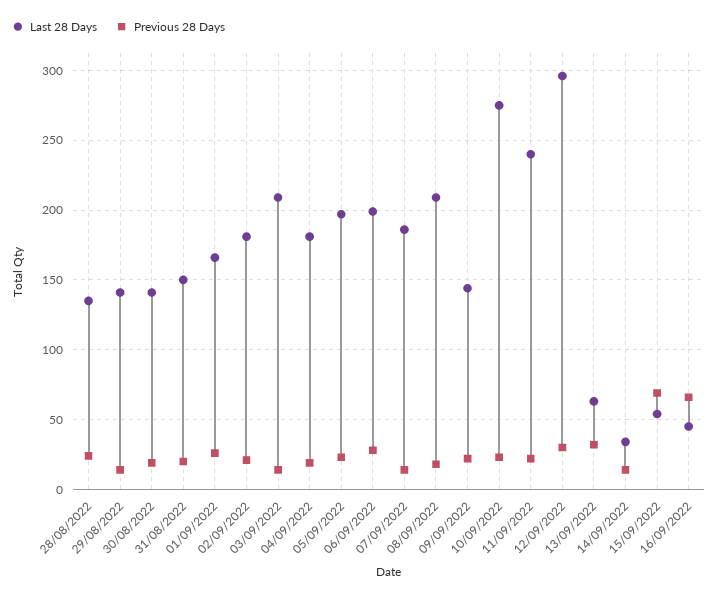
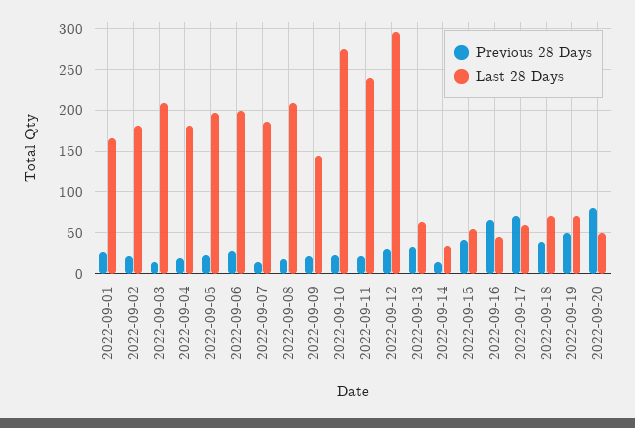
Last 28 Days, 28/08/2022: 135 -> none
Previous 28 Days, 28/08/2022: 25 -> none
Last 28 Days, 29/08/2022: 140 -> none
Previous 28 Days, 29/08/2022: 15 -> none
Last 28 Days, 30/08/2022: 140 -> none
Previous 28 Days, 30/08/2022: 20 -> none
Last 28 Days, 31/08/2022: 150 -> none
Previous 28 Days, 31/08/2022: 20 -> none
Previous 28 Days, 15/09/2022: 70 -> 40
Previous 28 Days, 2022-09-17: none -> 70
Last 28 Days, 2022-09-17: none -> 60
Previous 28 Days, 2022-09-18: none -> 40
Last 28 Days, 2022-09-18: none -> 70
Previous 28 Days, 2022-09-19: none -> 50
Last 28 Days, 2022-09-19: none -> 70
Previous 28 Days, 2022-09-20: none -> 80
Last 28 Days, 2022-09-20: none -> 50

